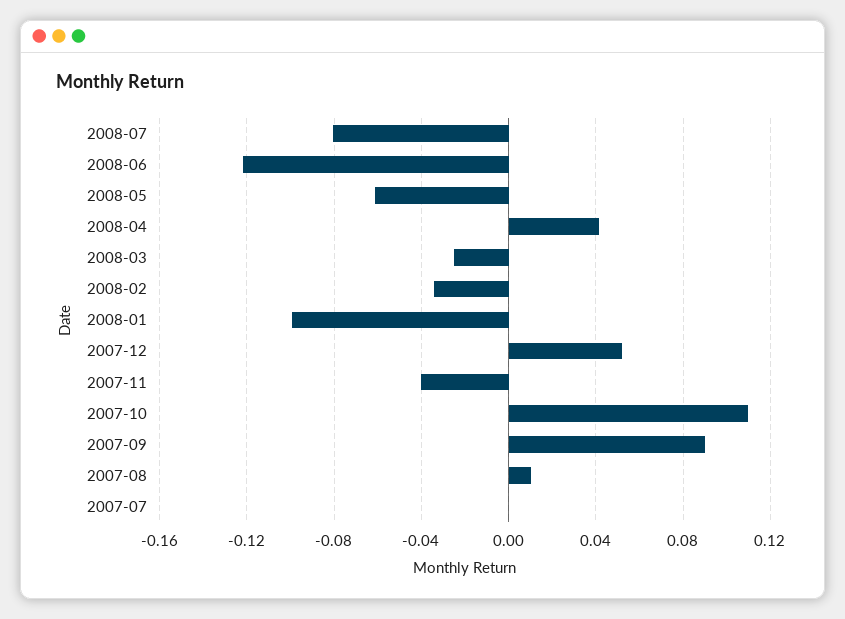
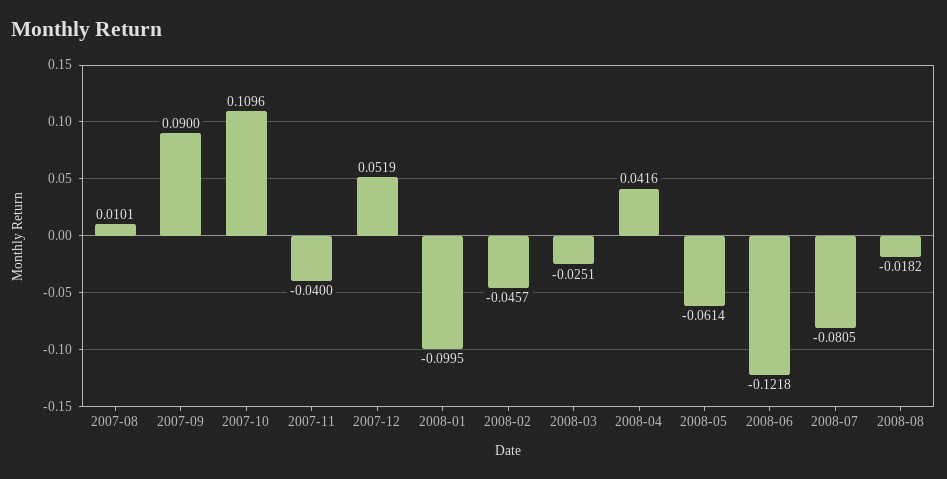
2008-02: -0.035 -> -0.0457
2007-07: 0 -> none
2008-08: none -> -0.0182

